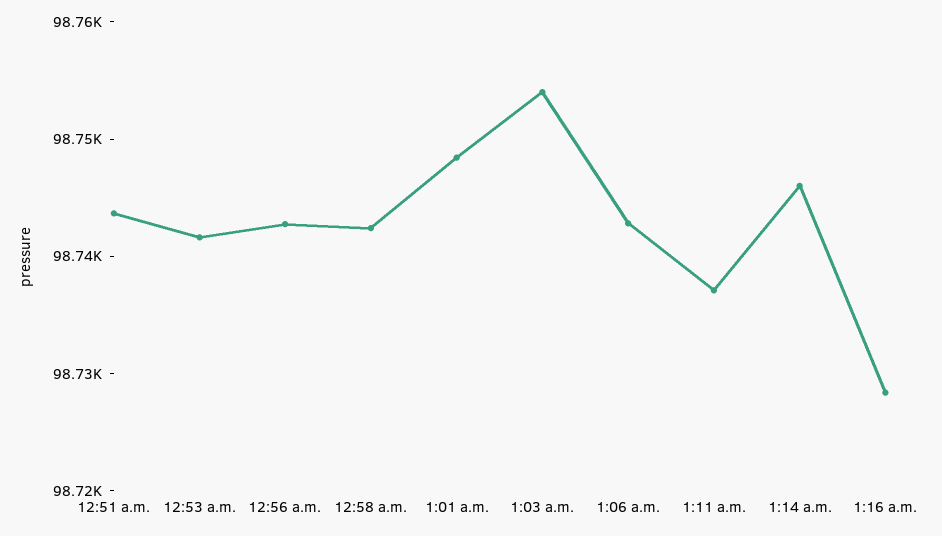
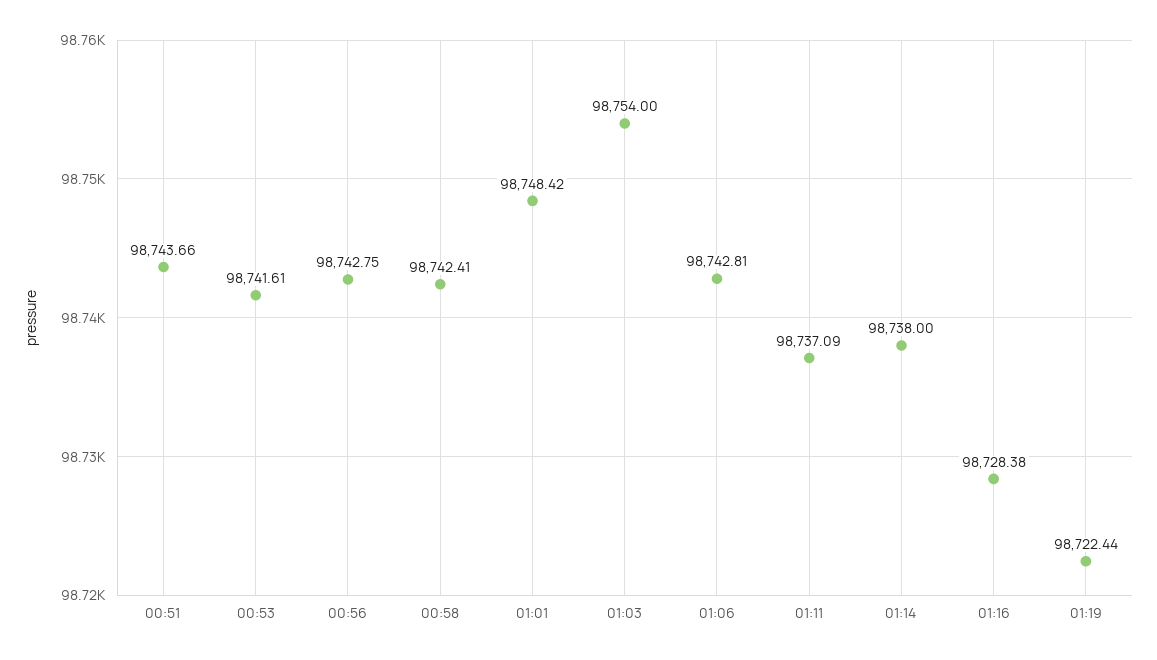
1:14 a.m.: 98746 -> 98738
01:19: none -> 98722.44

